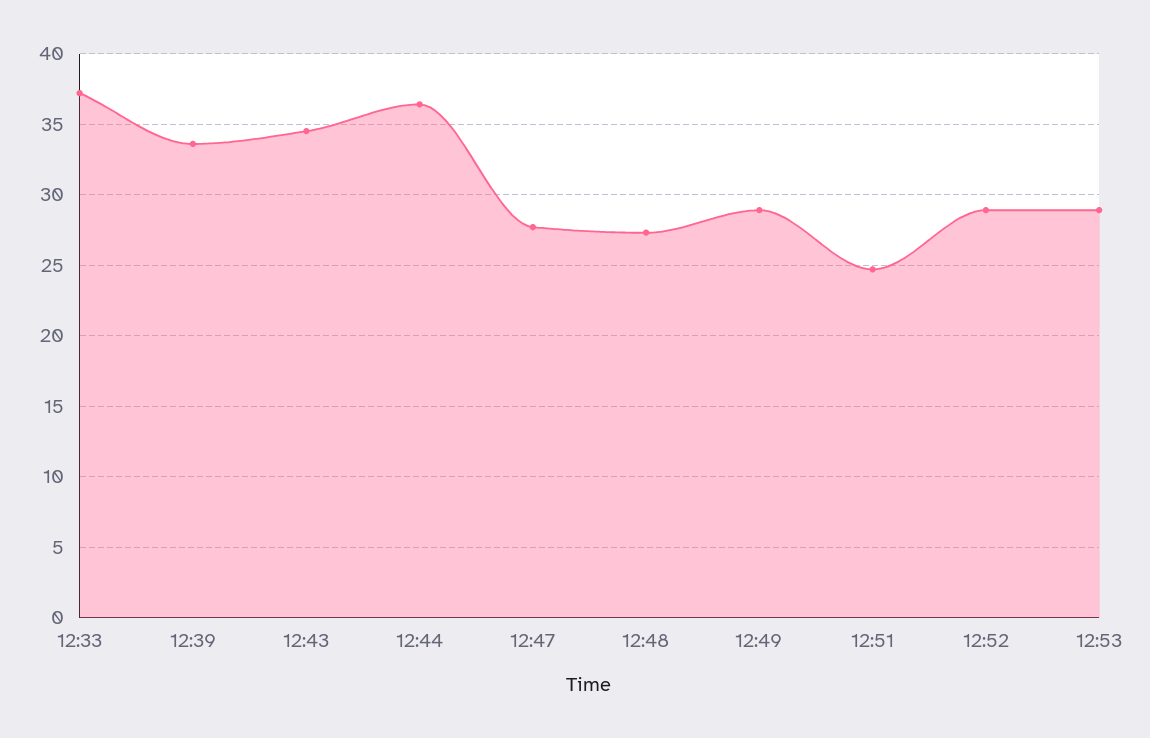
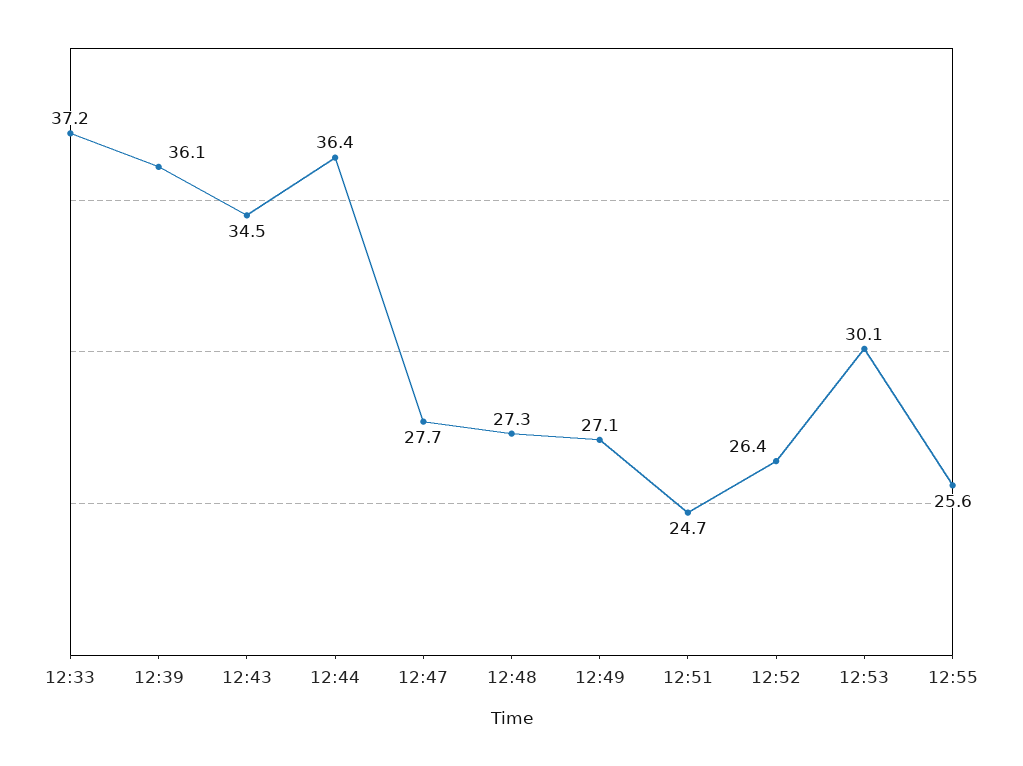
12:39: 33.5 -> 36.1
12:49: 29 -> 27.1
12:52: 29 -> 26.4
12:53: 29 -> 30.1
12:55: none -> 25.6

